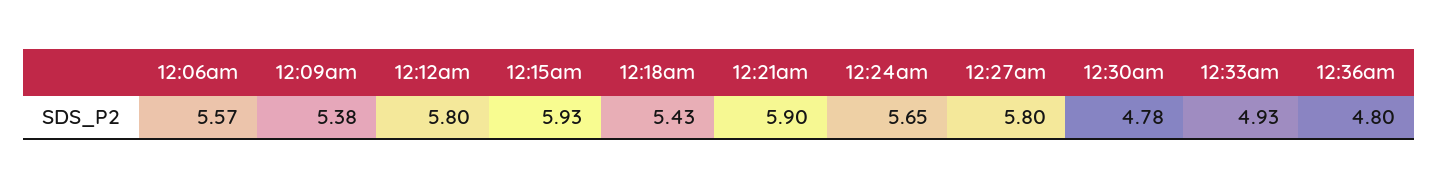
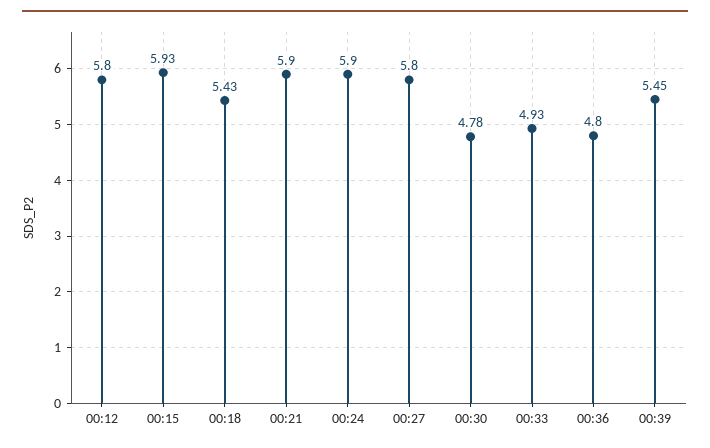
12:06am: 5.57 -> none
12:09am: 5.38 -> none
12:24am: 5.65 -> 5.9
00:39: none -> 5.45

